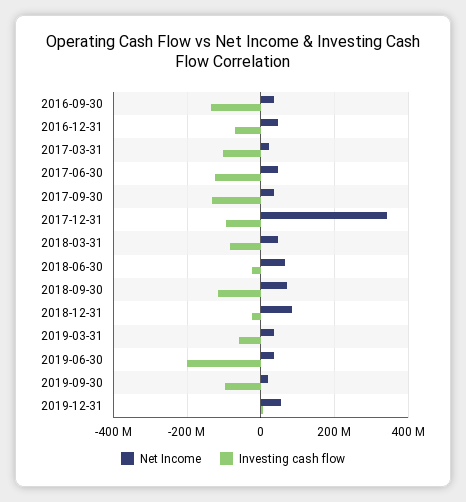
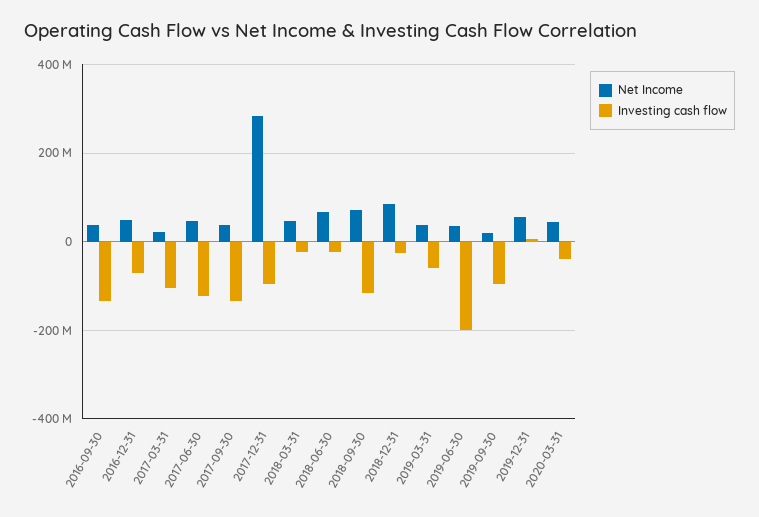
Net Income, 2017-12-31: 340000000 -> 280000000
Investing cash flow, 2018-03-31: -80000000 -> -20000000
Net Income, 2020-03-31: none -> 40000000
Investing cash flow, 2020-03-31: none -> -40000000

